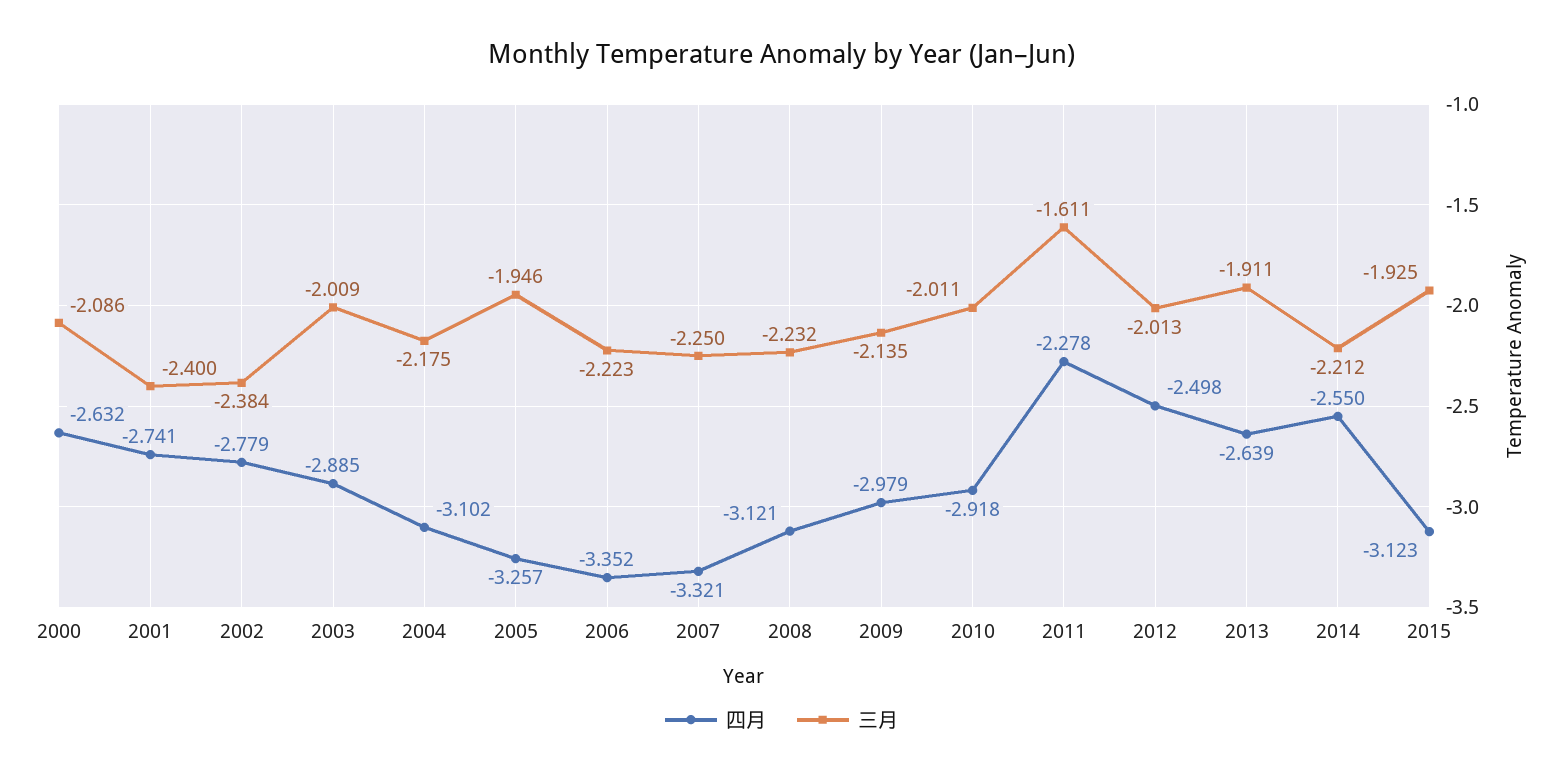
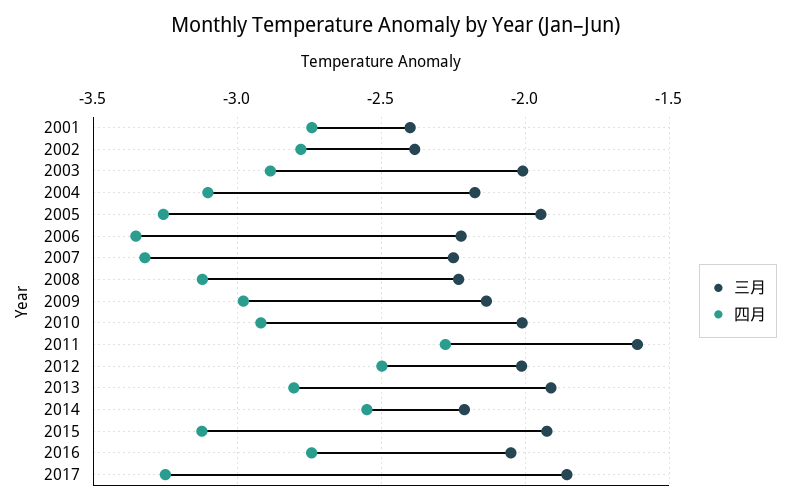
四月, 2000: -2.632 -> none
三月, 2000: -2.086 -> none
四月, 2013: -2.639 -> -2.8
三月, 2016: none -> -2.05
四月, 2016: none -> -2.75
三月, 2017: none -> -1.85
四月, 2017: none -> -3.25

